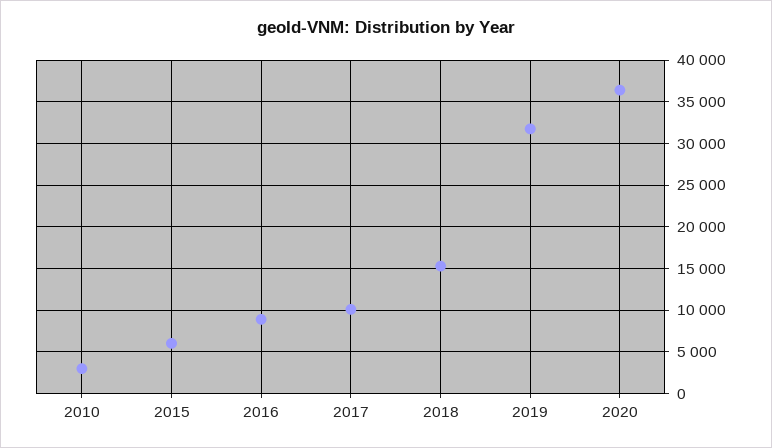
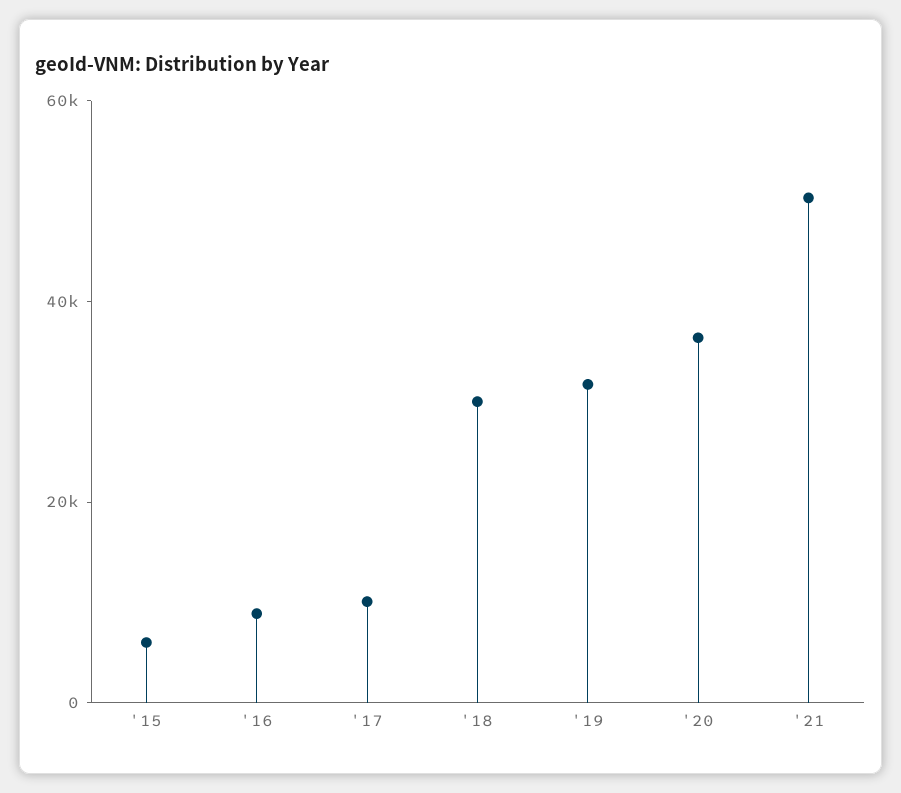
2010: 3000 -> none
2018: 15000 -> 30000
'21: none -> 50000

